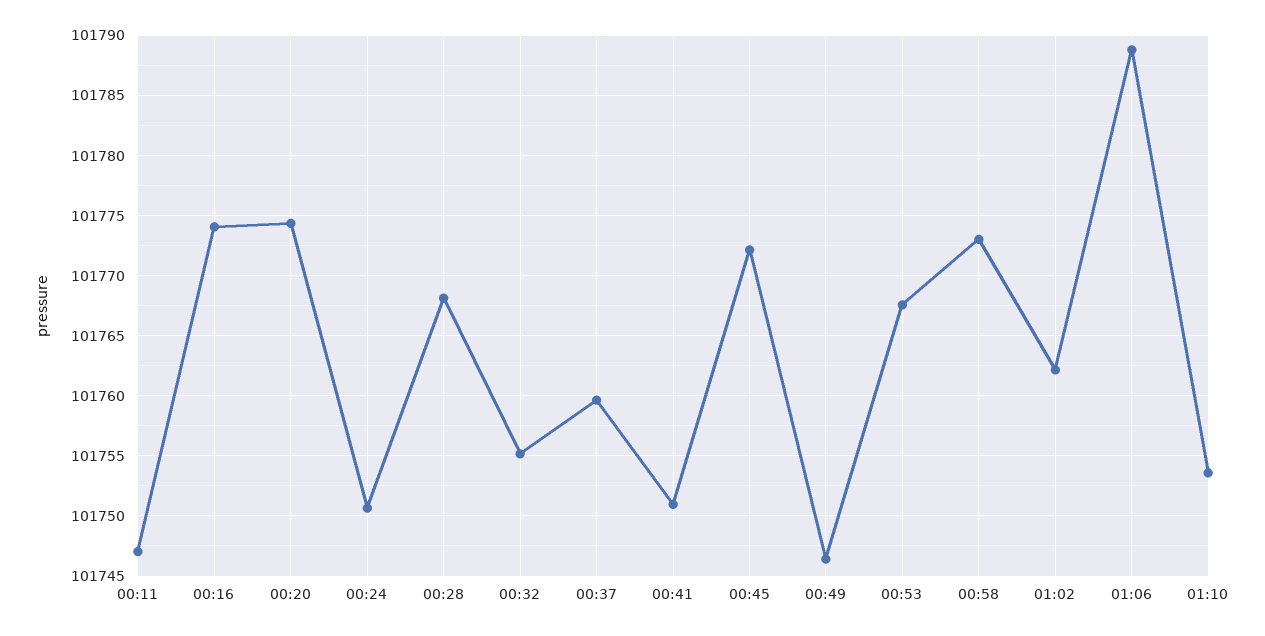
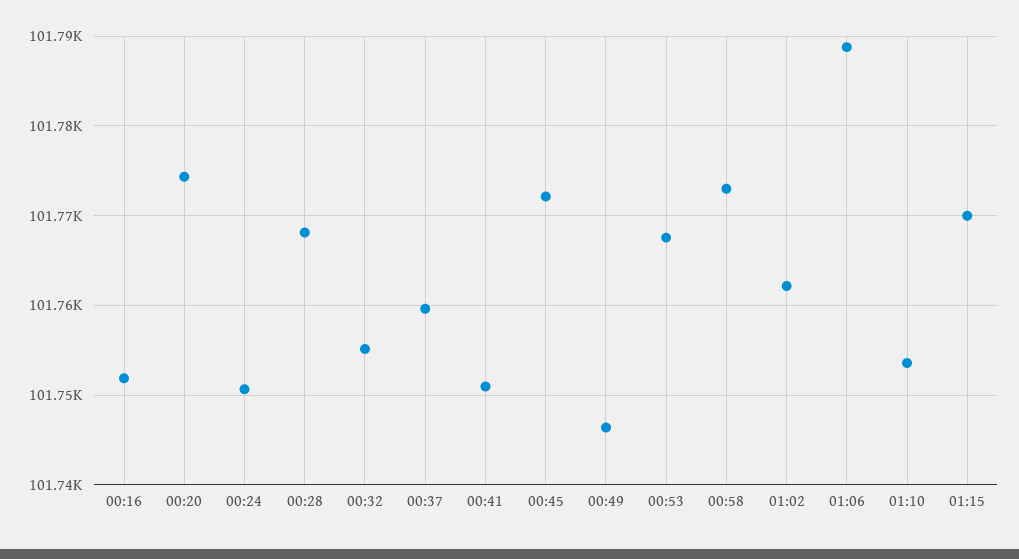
00:11: 101747 -> none
00:16: 101774 -> 101752
01:15: none -> 101770

